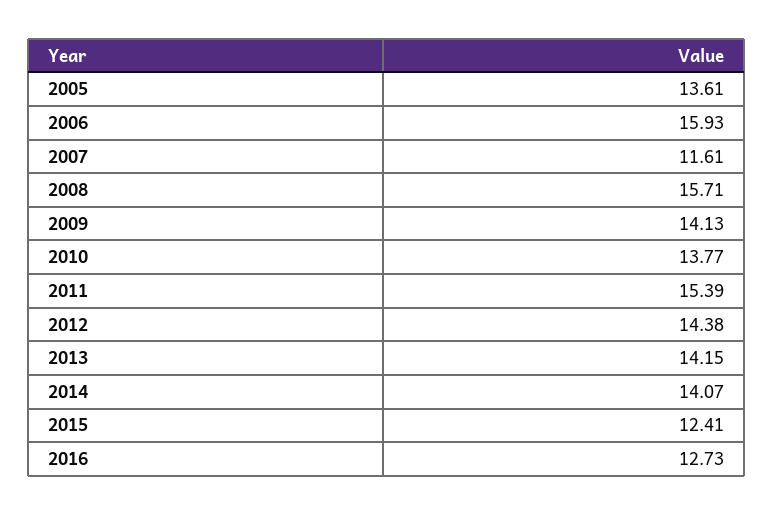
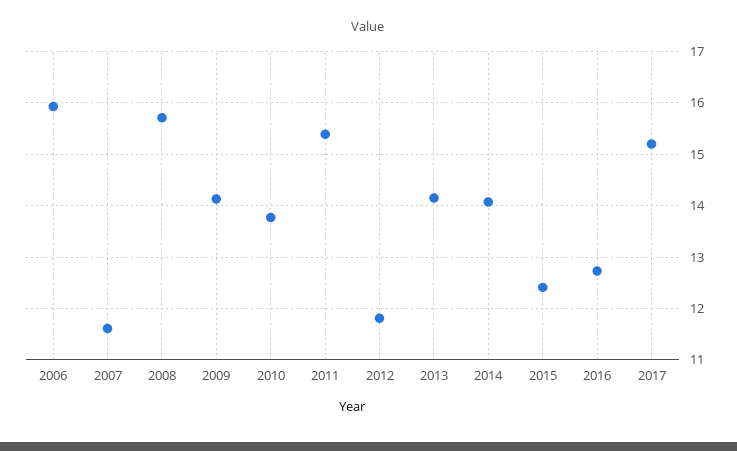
2005: 13.61 -> none
2012: 14.38 -> 11.8
2017: none -> 15.2

